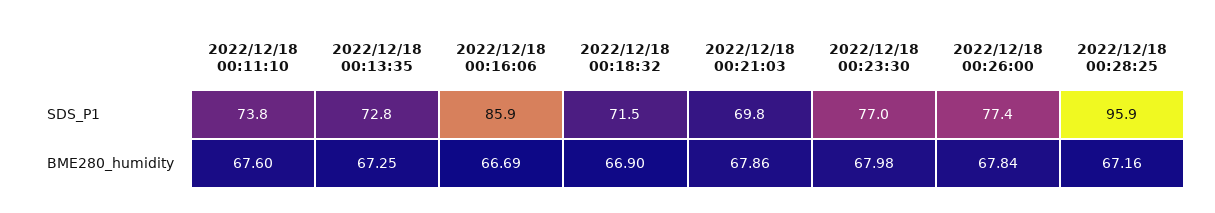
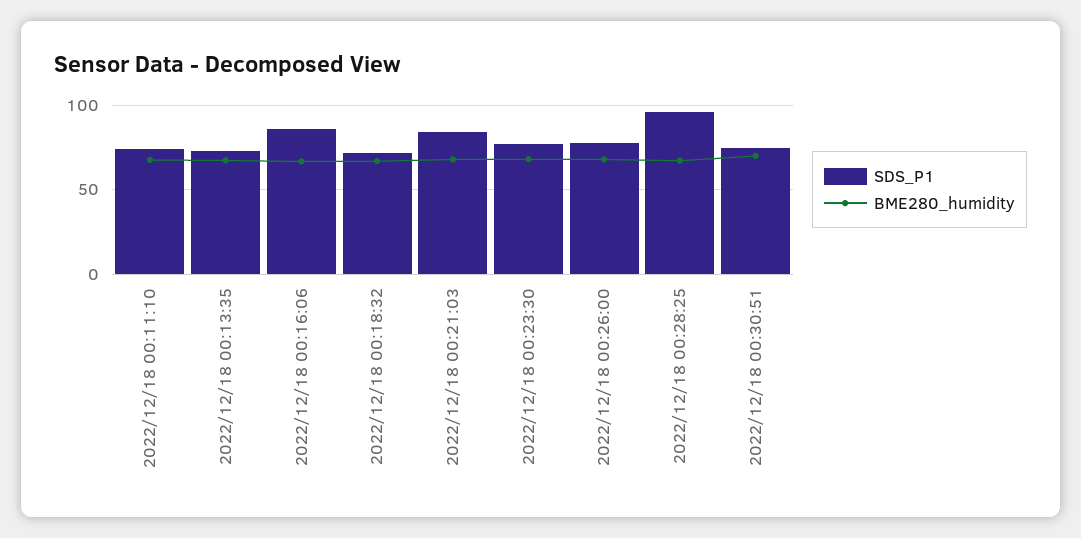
SDS_P1, 2022/12/18 00:21:03: 69.8 -> 85
SDS_P1, 2022/12/18 00:30:51: none -> 75
BME280_humidity, 2022/12/18 00:30:51: none -> 70

